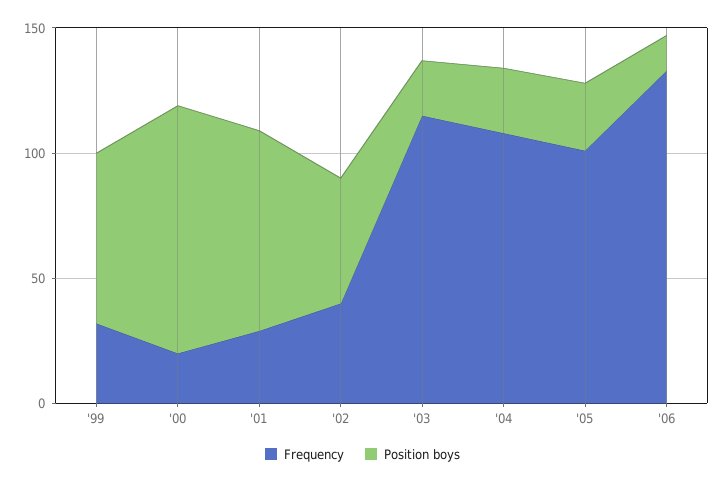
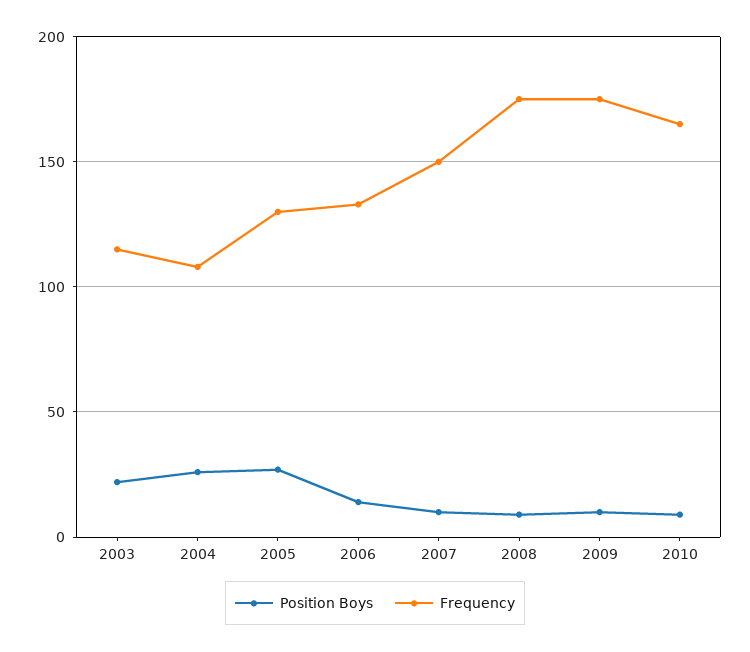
Frequency, '99: 30 -> none
Position boys, '99: 70 -> none
Frequency, '00: 20 -> none
Position boys, '00: 100 -> none
Frequency, '01: 30 -> none
Position boys, '01: 80 -> none
Frequency, '02: 40 -> none
Position boys, '02: 50 -> none
Frequency, '05: 100 -> 130
Position boys, 2007: none -> 10
Frequency, 2007: none -> 150
Position boys, 2008: none -> 10
Frequency, 2008: none -> 175
Position boys, 2009: none -> 10
Frequency, 2009: none -> 175
Position boys, 2010: none -> 10
Frequency, 2010: none -> 165

